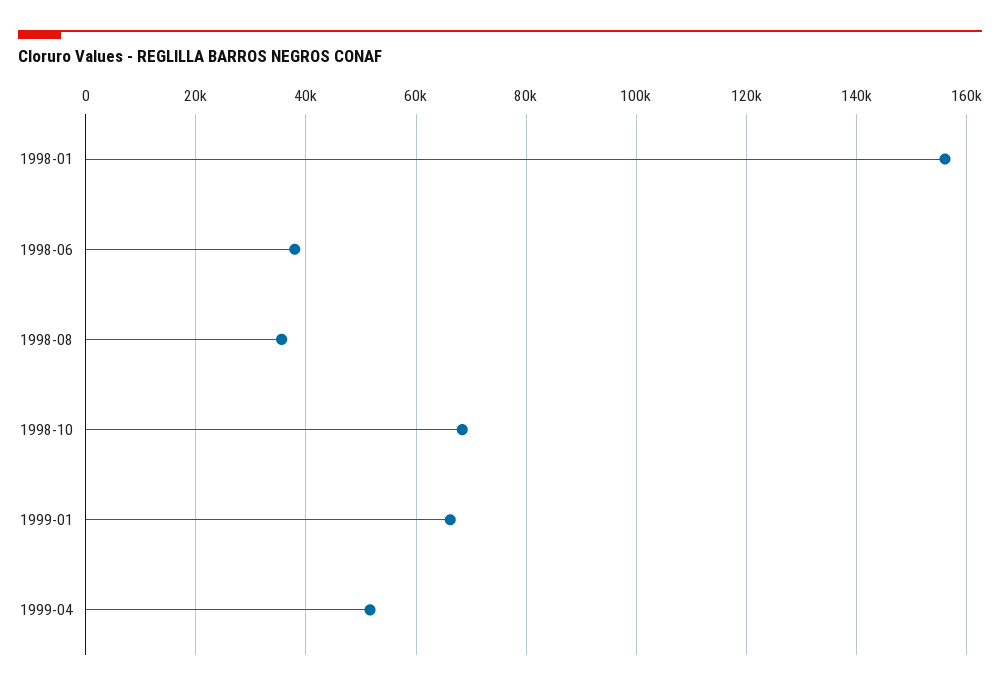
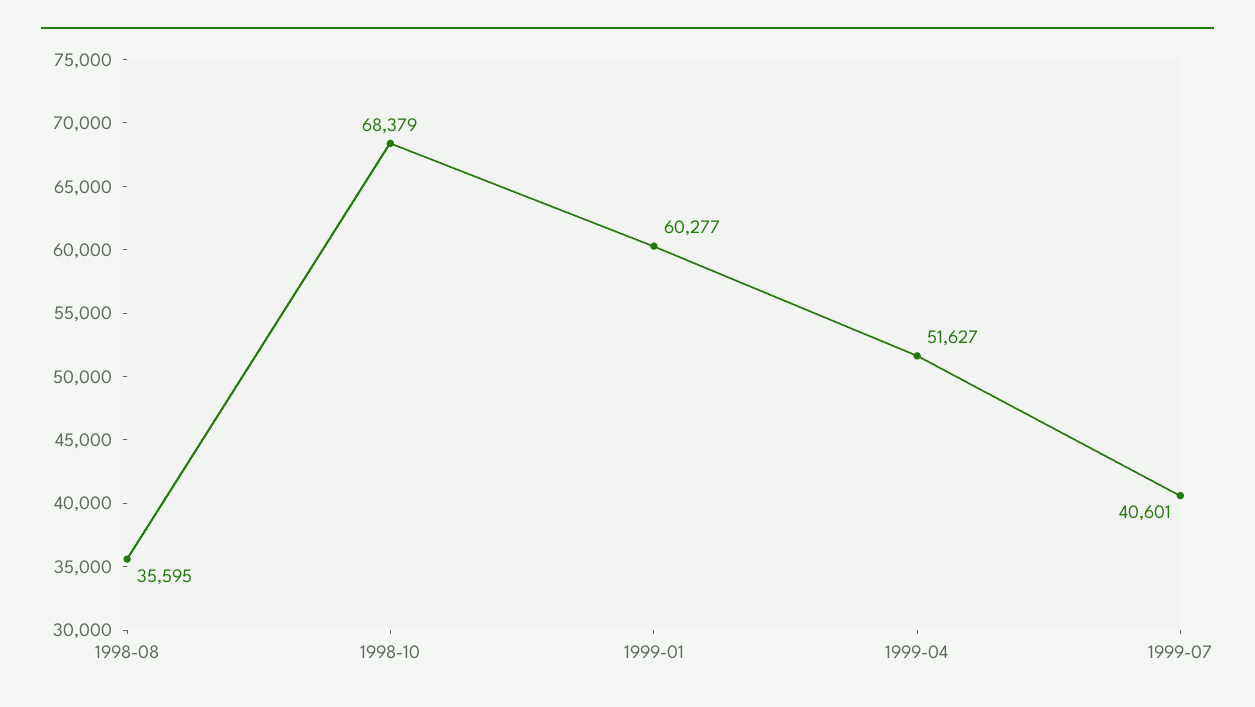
1998-01: 156000 -> none
1998-06: 38000 -> none
1999-01: 66000 -> 60277
1999-07: none -> 40601

